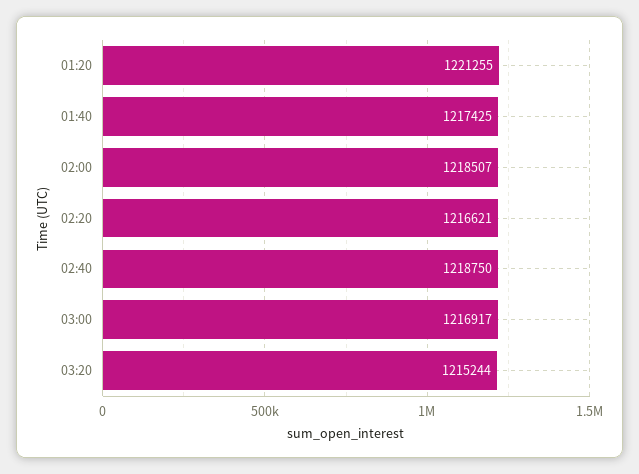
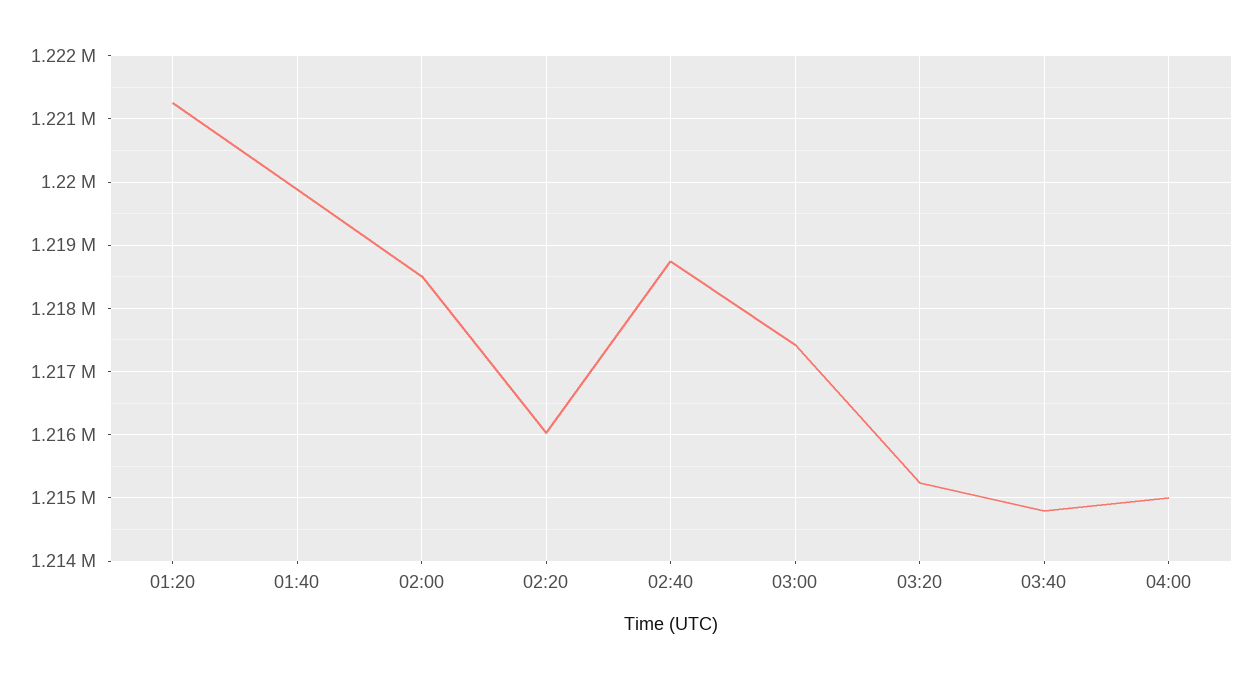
01:40: 1217425 -> 1219900
02:20: 1216621 -> 1216000
03:00: 1216917 -> 1217400
03:40: none -> 1214800
04:00: none -> 1215000

